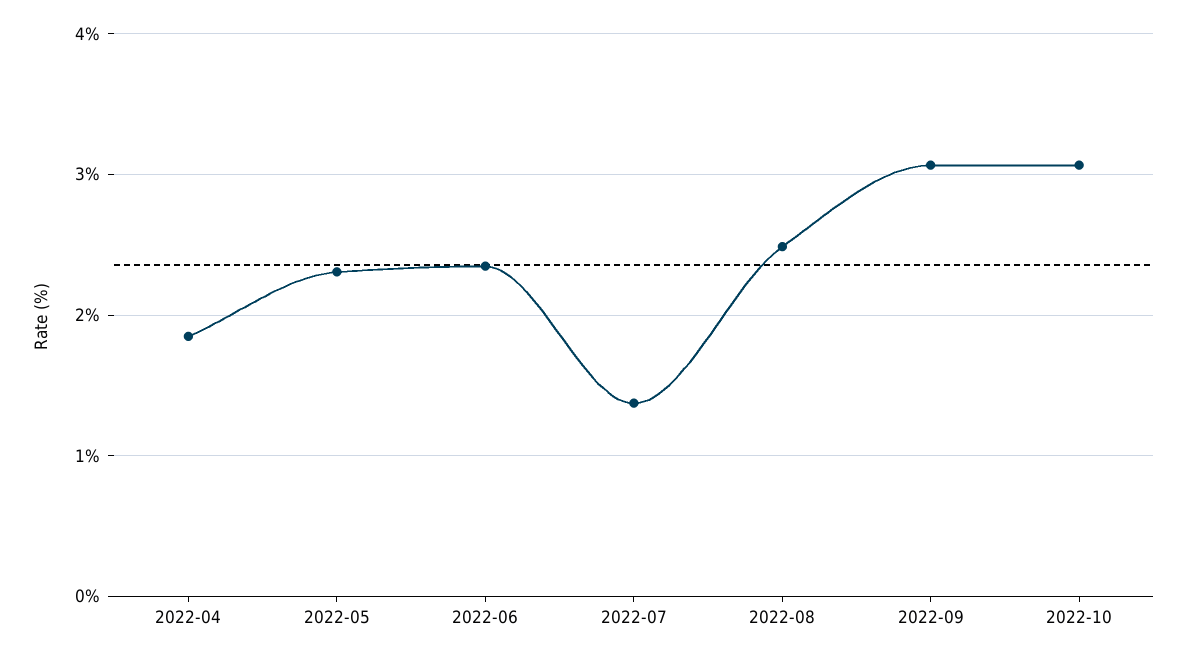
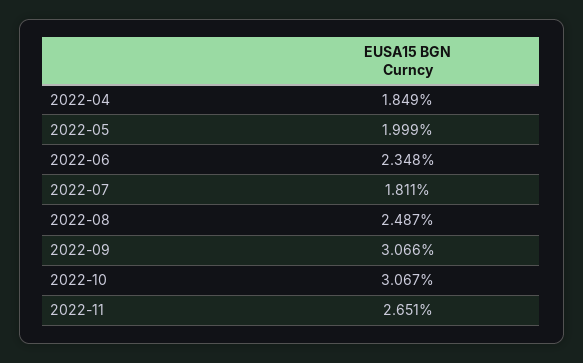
2022-05: 2.3 -> 1.999
2022-07: 1.4 -> 1.811
2022-11: none -> 2.651

